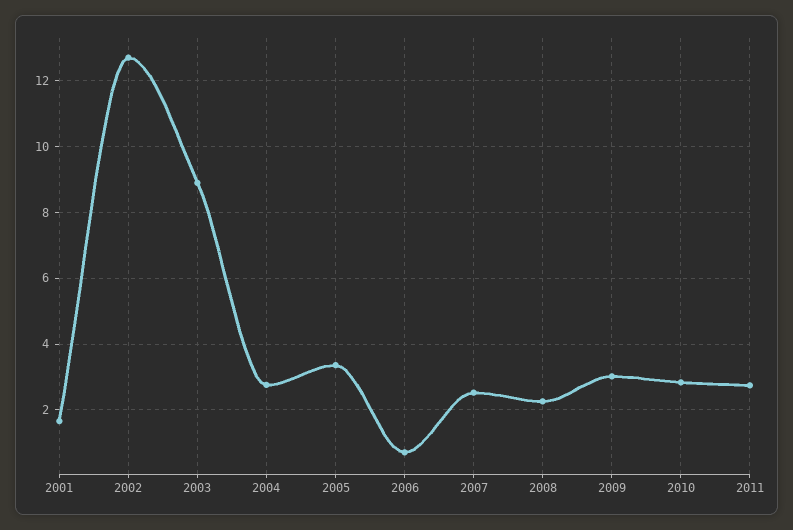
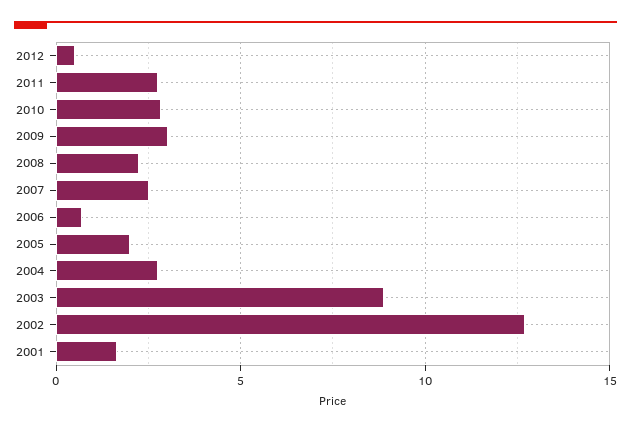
2005: 3.4 -> 2
2012: none -> 0.5

